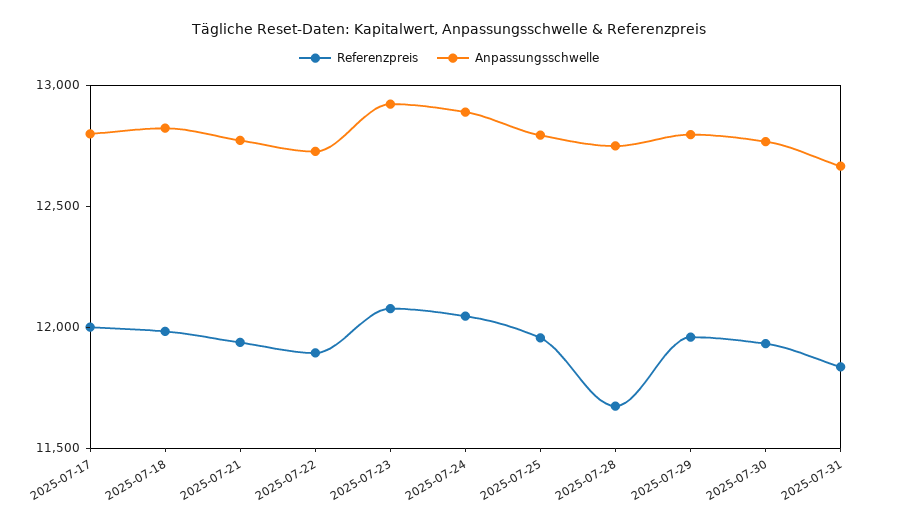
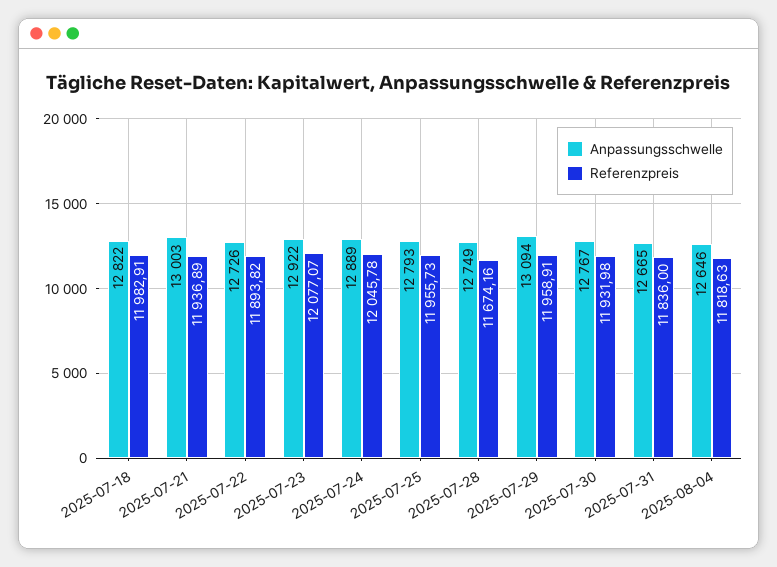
Referenzpreis, 2025-07-17: 12000 -> none
Anpassungsschwelle, 2025-07-17: 12800 -> none
Anpassungsschwelle, 2025-07-21: 12800 -> 13003
Anpassungsschwelle, 2025-07-29: 12800 -> 13094
Anpassungsschwelle, 2025-08-04: none -> 12646
Referenzpreis, 2025-08-04: none -> 11818.63

